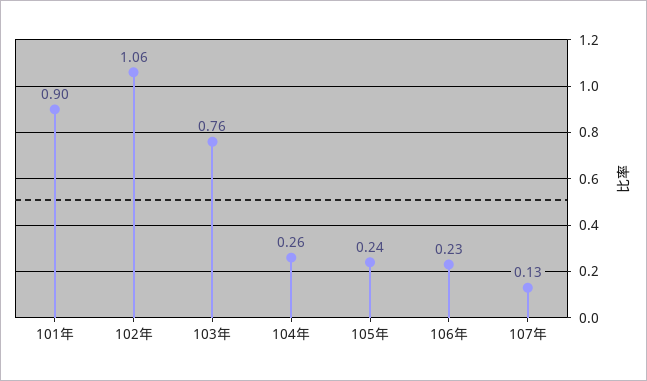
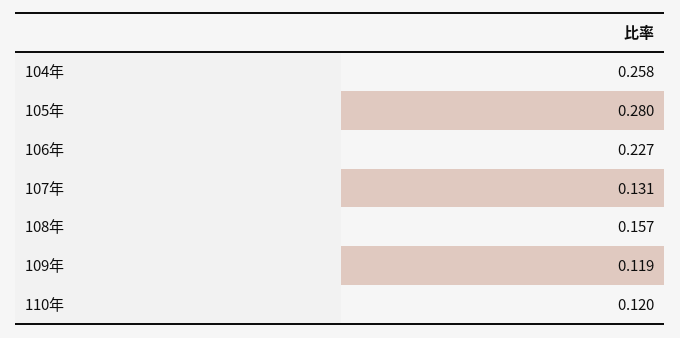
101年: 0.9 -> none
102年: 1.06 -> none
103年: 0.76 -> none
105年: 0.24 -> 0.28
108年: none -> 0.157
109年: none -> 0.119
110年: none -> 0.12

